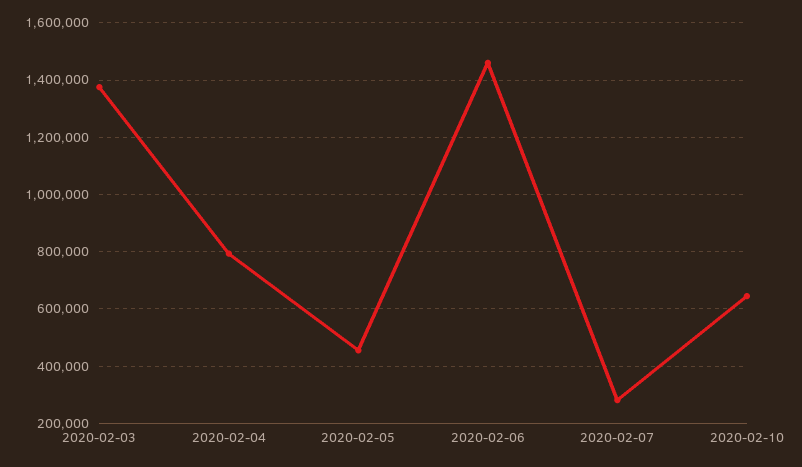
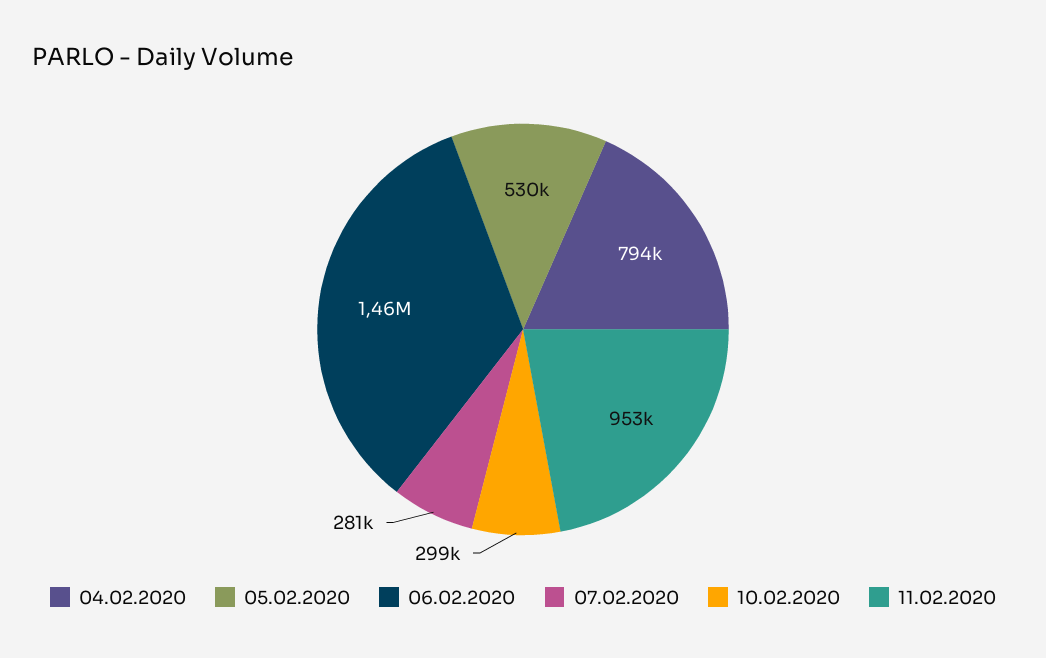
2020-02-03: 1375000 -> none
2020-02-05: 450000 -> 530000
2020-02-10: 650000 -> 299000
11.02.2020: none -> 953000

